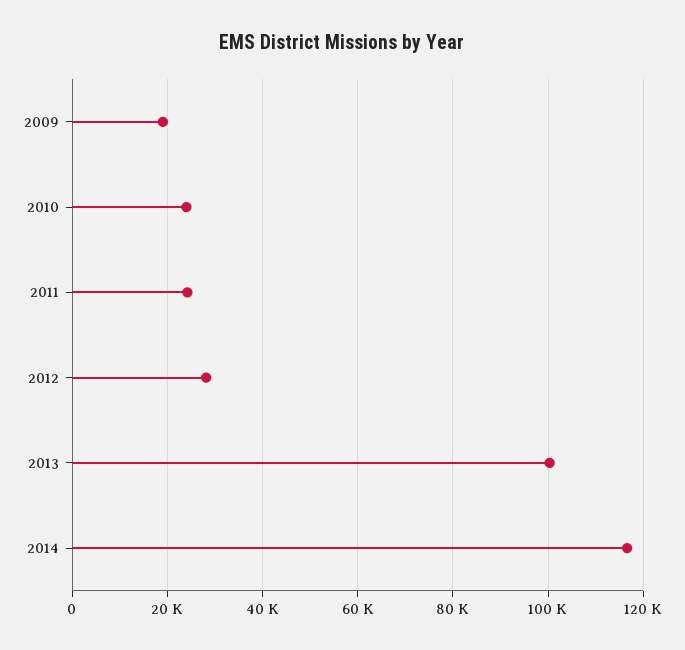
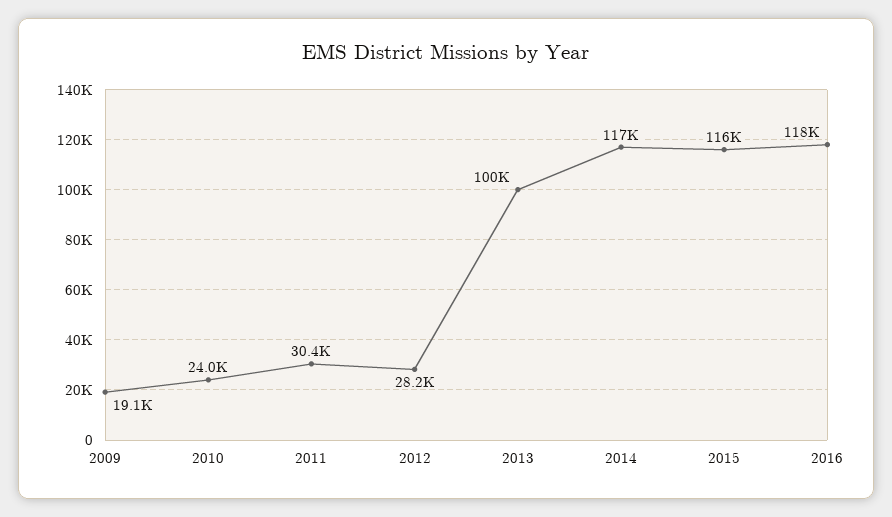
2011: 24000 -> 30400
2015: none -> 116000
2016: none -> 118000

